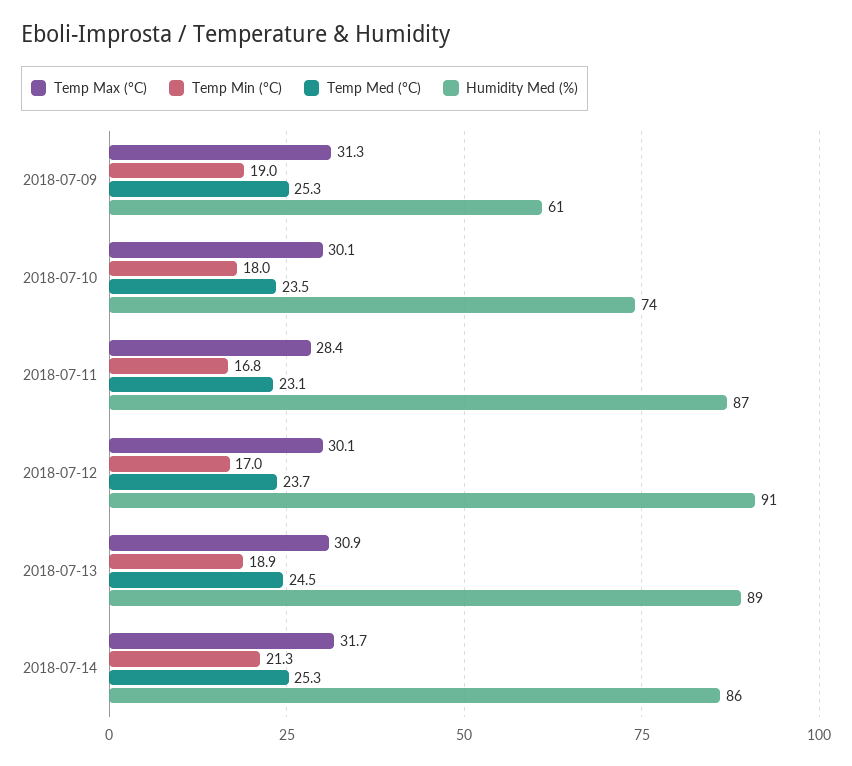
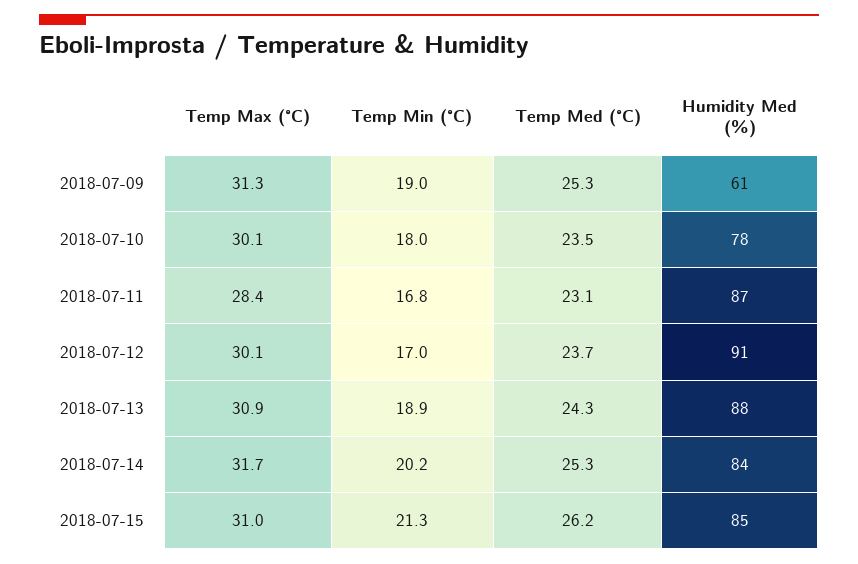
Humidity Med (%), 2018-07-10: 74 -> 78
Temp Med (°C), 2018-07-13: 24.5 -> 24.3
Humidity Med (%), 2018-07-13: 89 -> 88
Temp Min (°C), 2018-07-14: 21.3 -> 20.2
Humidity Med (%), 2018-07-14: 86 -> 84
Temp Max (°C), 2018-07-15: none -> 31
Temp Min (°C), 2018-07-15: none -> 21.3
Temp Med (°C), 2018-07-15: none -> 26.2
Humidity Med (%), 2018-07-15: none -> 85

